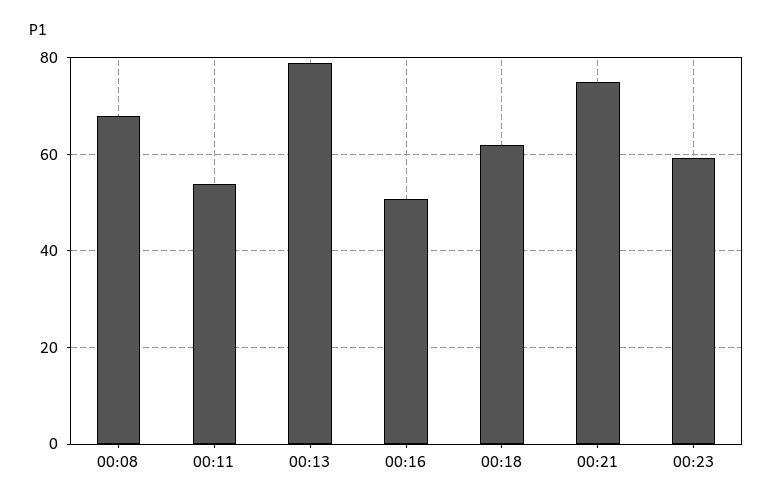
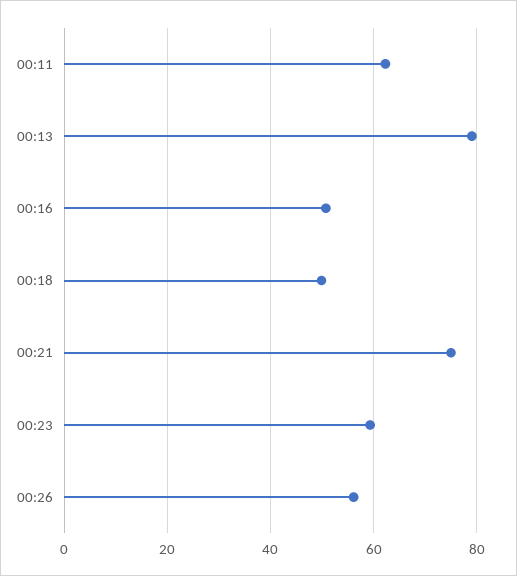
00:08: 68 -> none
00:11: 54 -> 62
00:18: 62 -> 50
00:26: none -> 56

